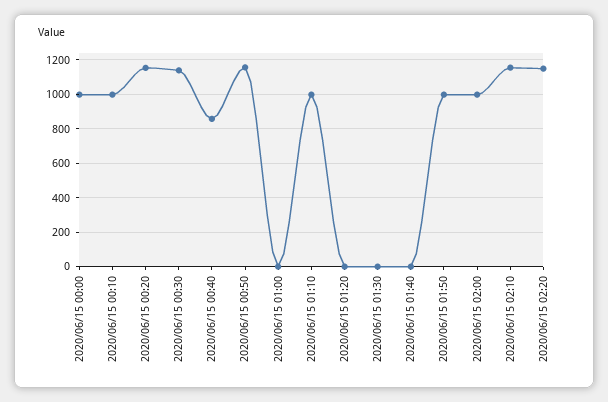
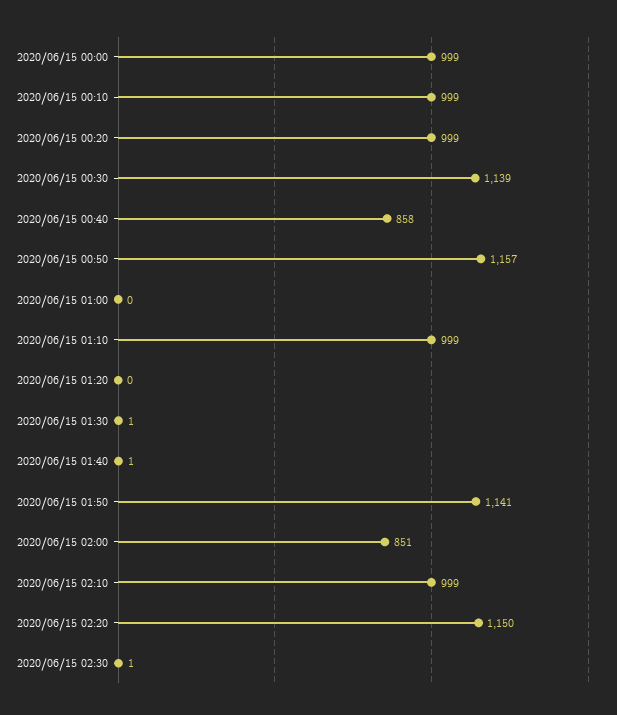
2020/06/15 00:20: 1150 -> 999
2020/06/15 01:50: 1000 -> 1141
2020/06/15 02:00: 1000 -> 851
2020/06/15 02:10: 1150 -> 999
2020/06/15 02:30: none -> 1

